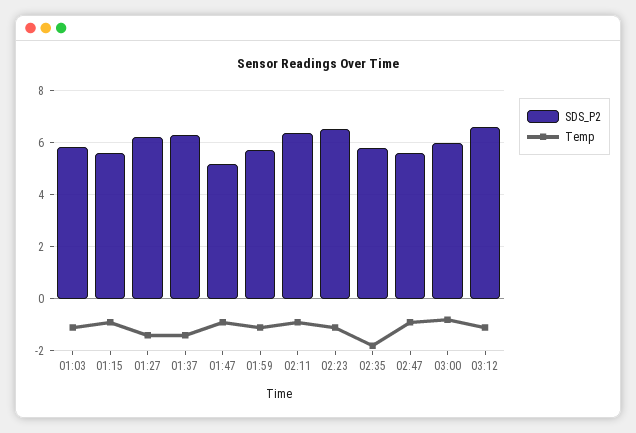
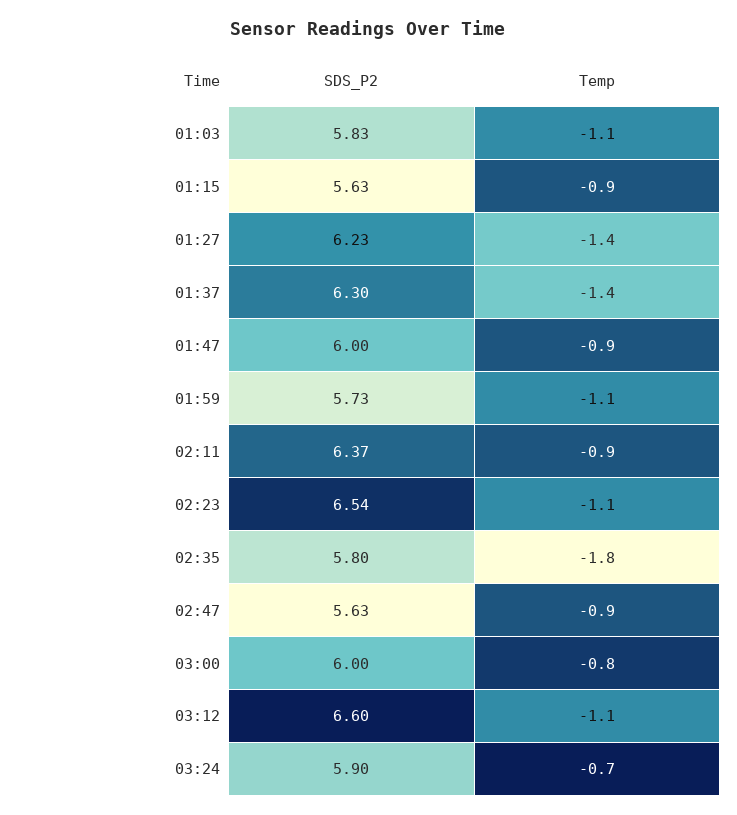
SDS_P2, 01:47: 5.25 -> 6
SDS_P2, 03:24: none -> 5.9
Temp, 03:24: none -> -0.7

